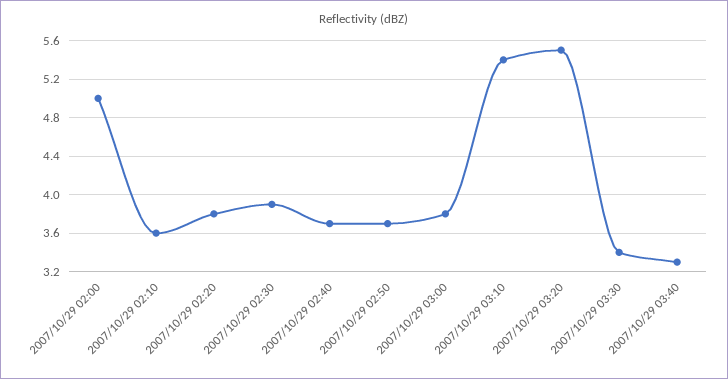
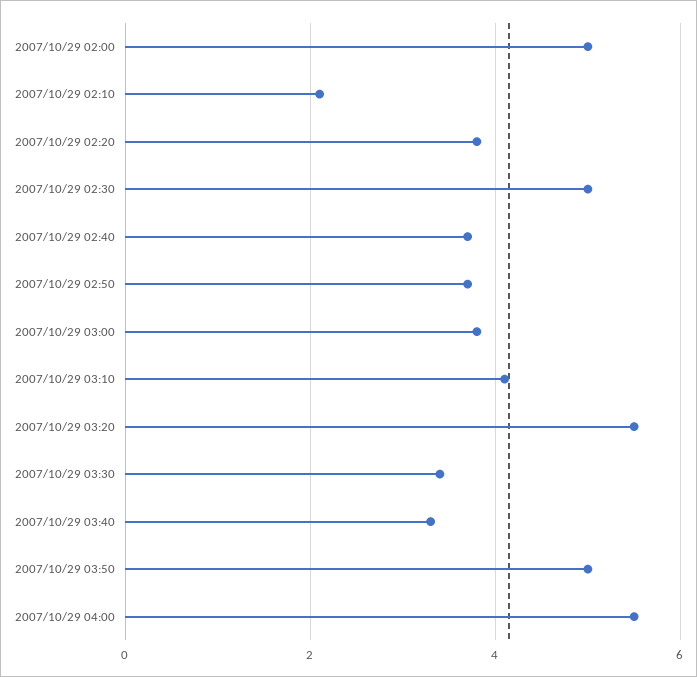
2007/10/29 02:10: 3.6 -> 2
2007/10/29 02:30: 3.9 -> 5
2007/10/29 03:10: 5.4 -> 4
2007/10/29 03:50: none -> 5
2007/10/29 04:00: none -> 5.5

